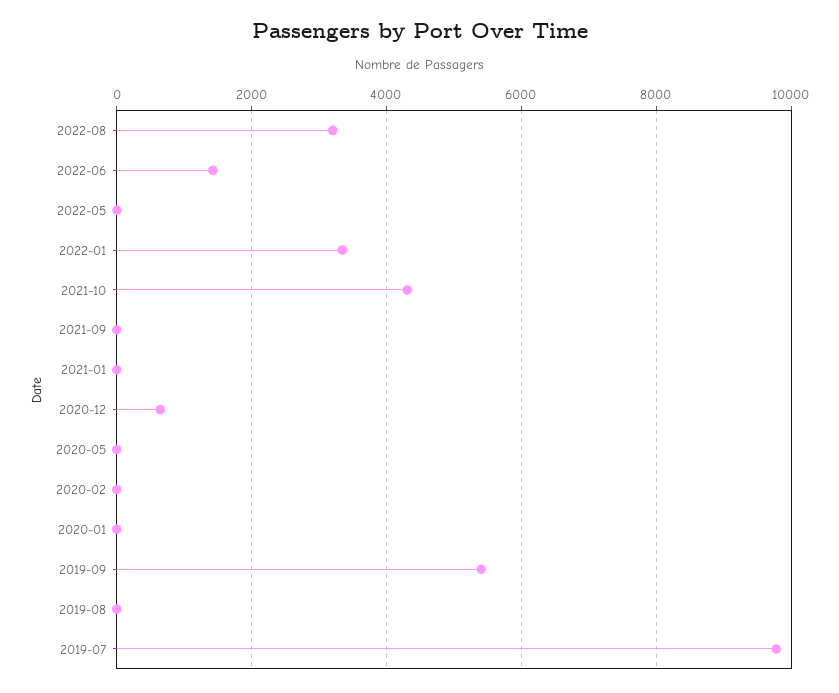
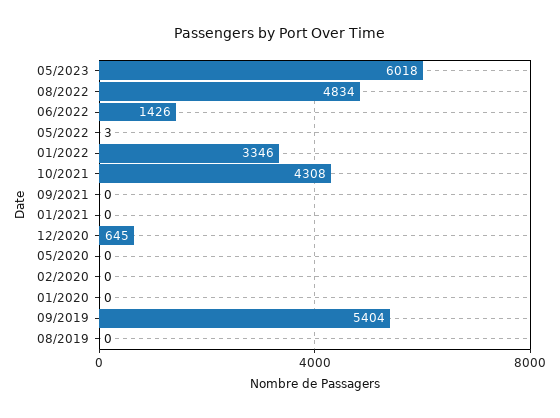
2022-08: 3200 -> 4834
2019-07: 9800 -> none
05/2023: none -> 6018

